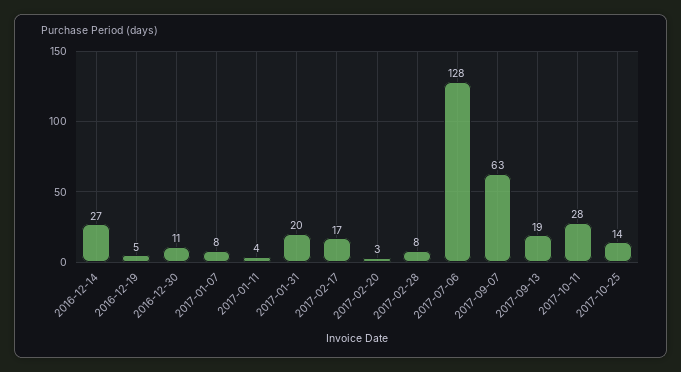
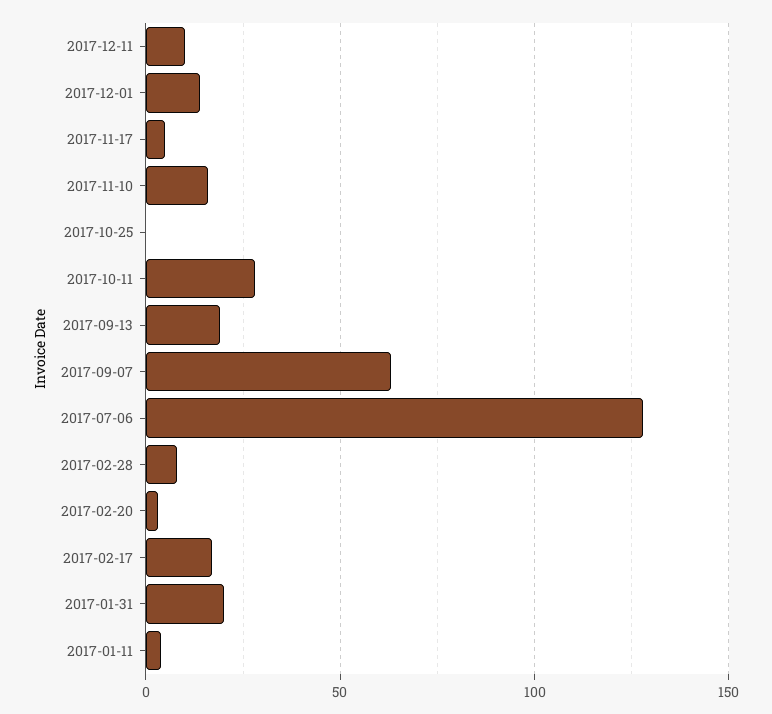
2016-12-14: 27 -> none
2016-12-19: 5 -> none
2016-12-30: 11 -> none
2017-01-07: 8 -> none
2017-10-25: 14 -> 0
2017-12-11: none -> 10
2017-12-01: none -> 15
2017-11-17: none -> 5
2017-11-10: none -> 15

